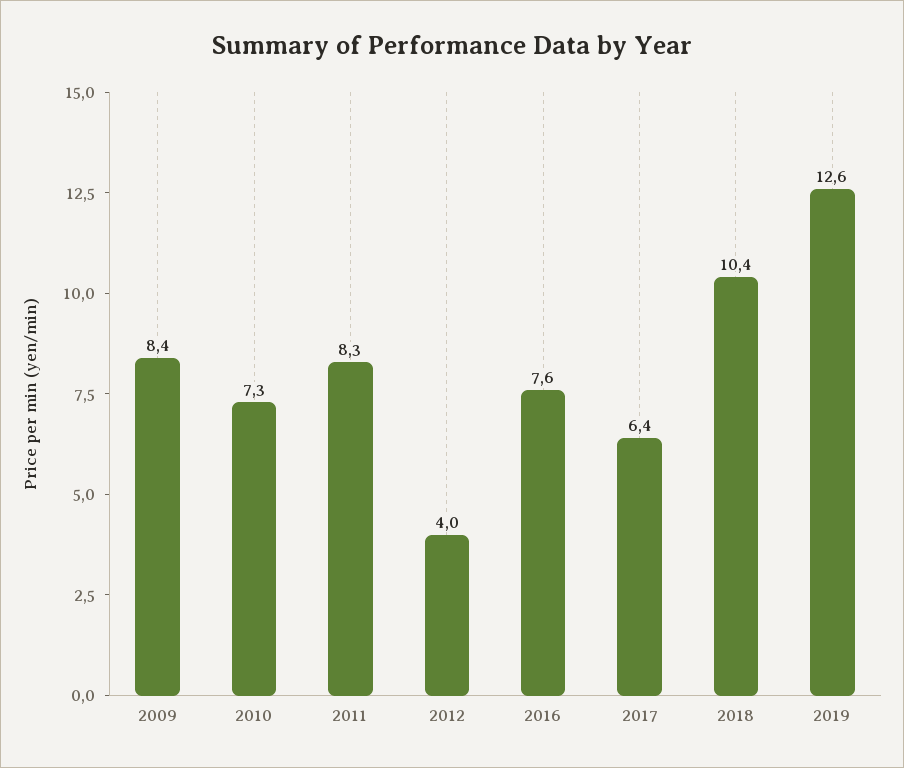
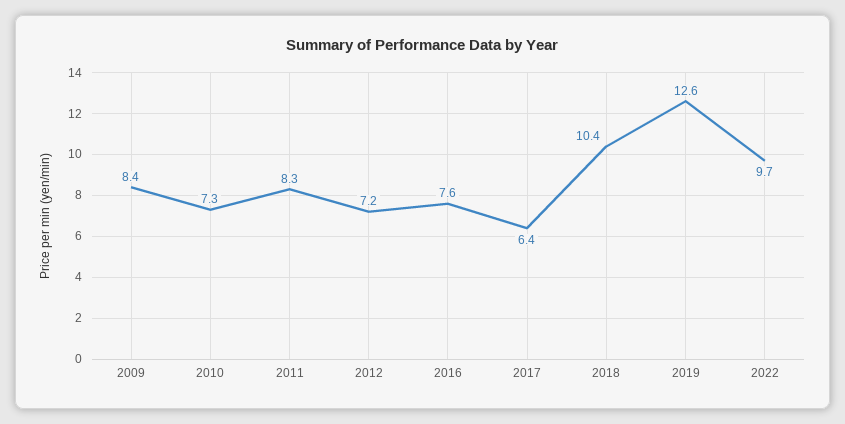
2012: 4 -> 7.2
2022: none -> 9.7

